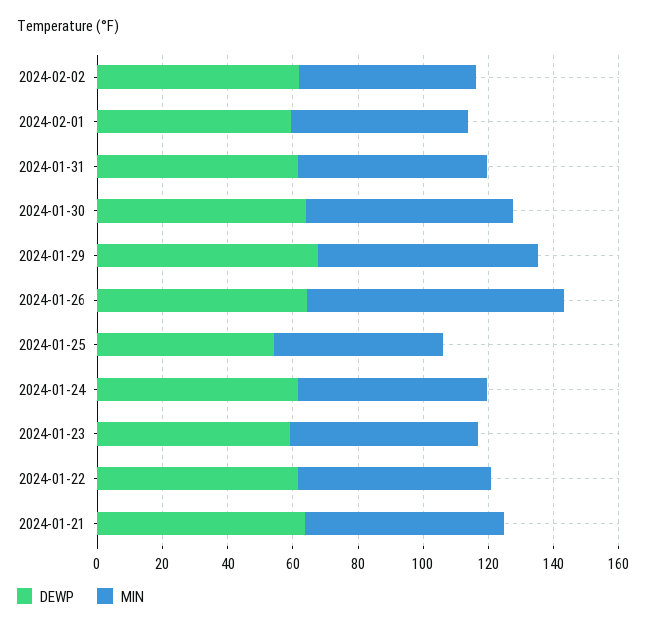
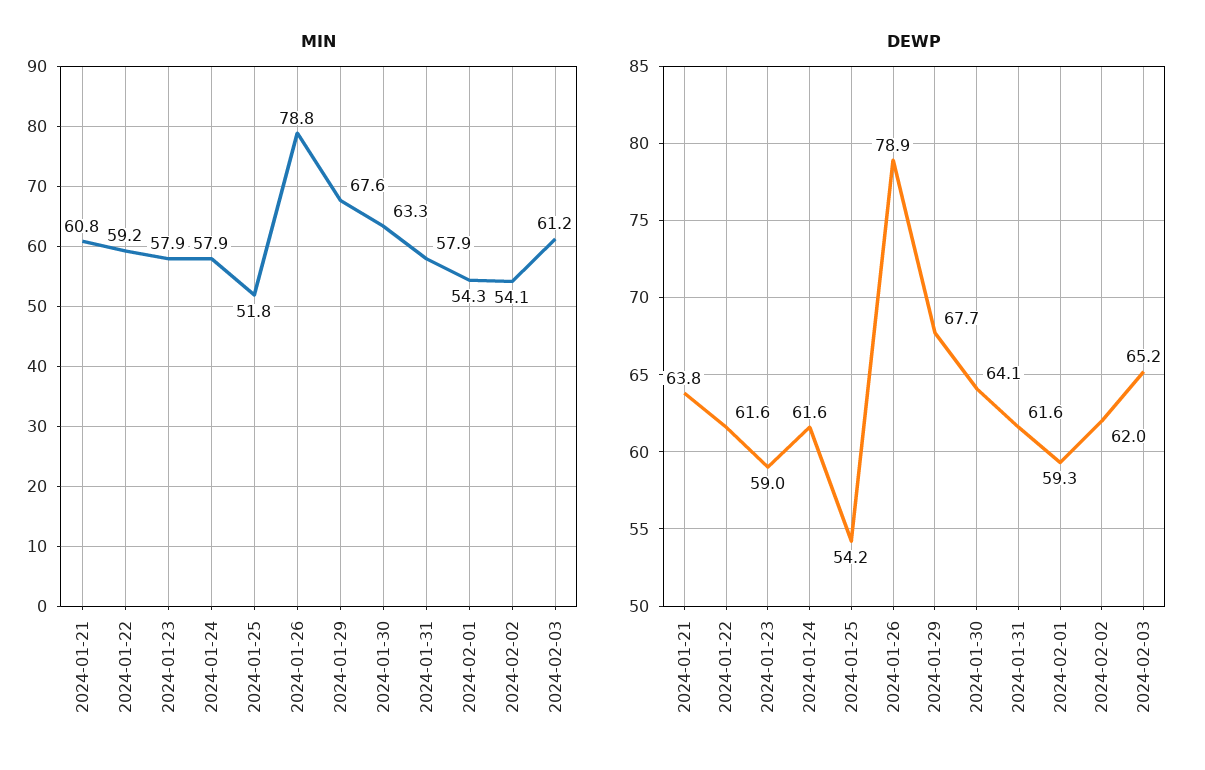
DEWP, 2024-01-26: 65 -> 78.9
MIN, 2024-02-03: none -> 61.2
DEWP, 2024-02-03: none -> 65.2

